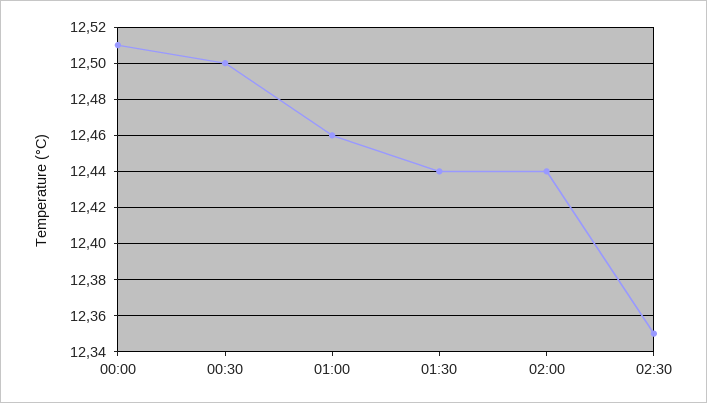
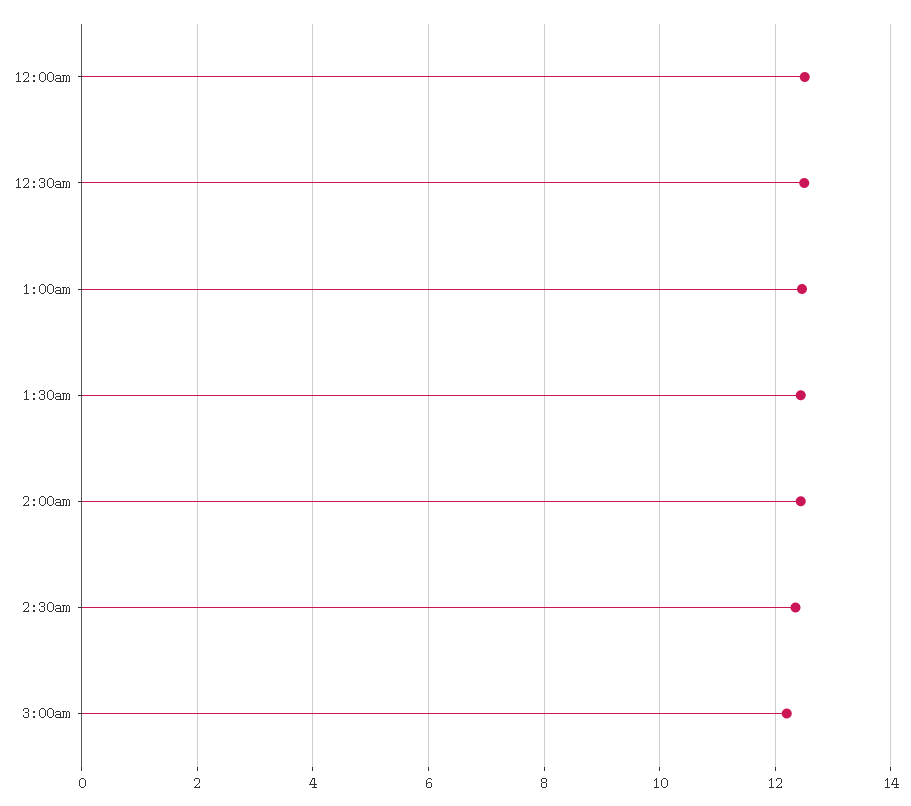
3:00am: none -> 12.2

